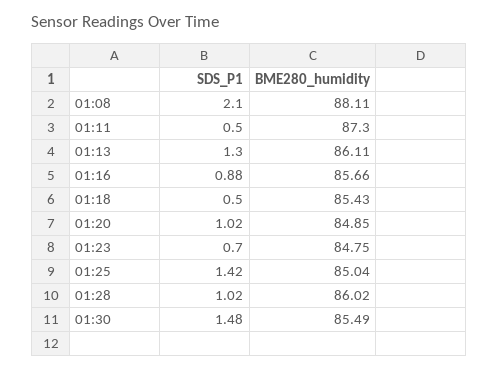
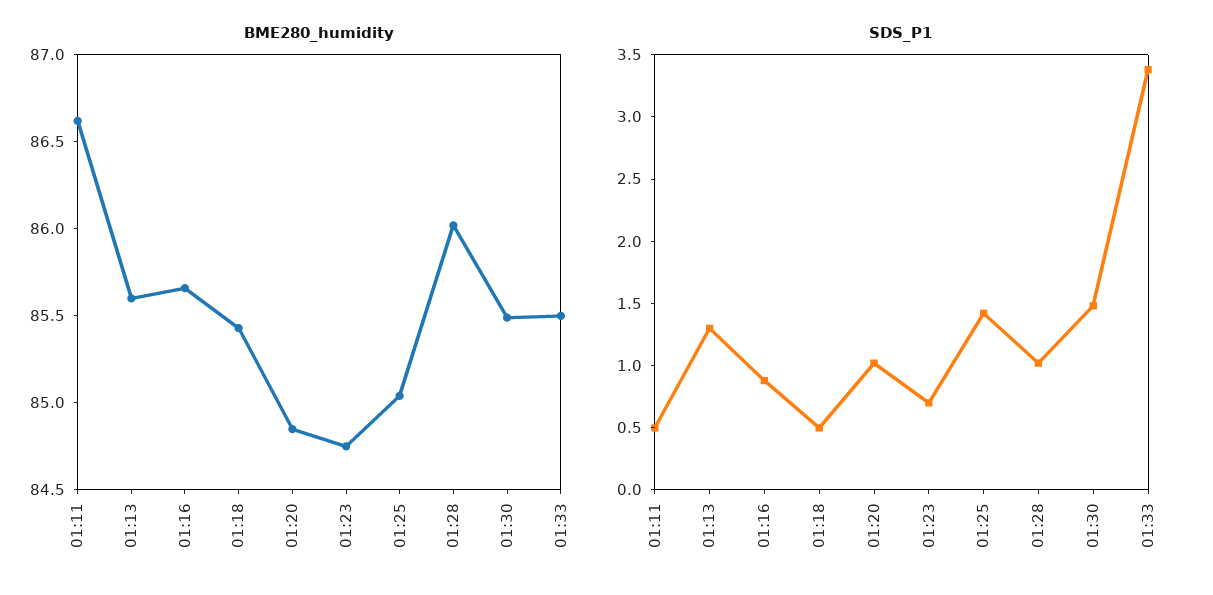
SDS_P1, 01:08: 2.1 -> none
BME280_humidity, 01:08: 88.11 -> none
BME280_humidity, 01:11: 87.3 -> 86.6
BME280_humidity, 01:13: 86.11 -> 85.6
BME280_humidity, 01:33: none -> 85.5
SDS_P1, 01:33: none -> 3.4

